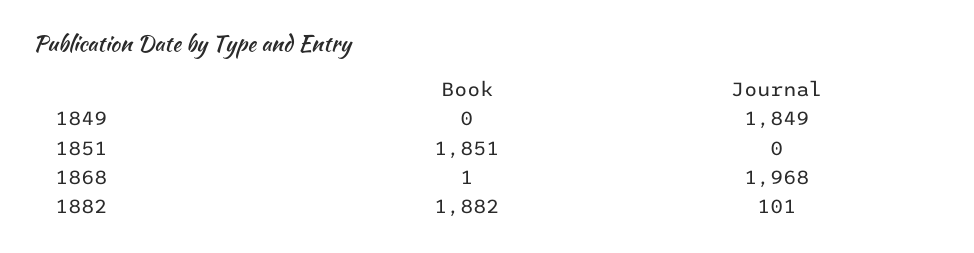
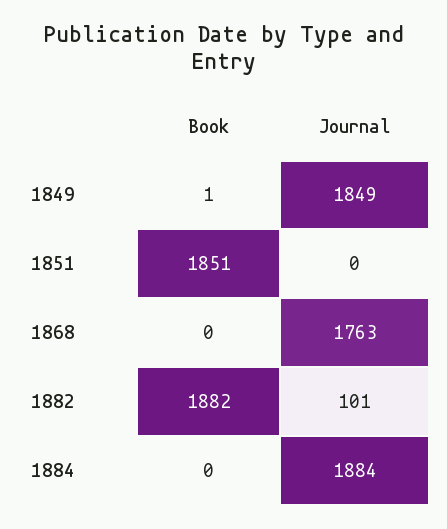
Book, 1849: 0 -> 1
Book, 1868: 1 -> 0
Journal, 1868: 1968 -> 1763
Book, 1884: none -> 0
Journal, 1884: none -> 1884

